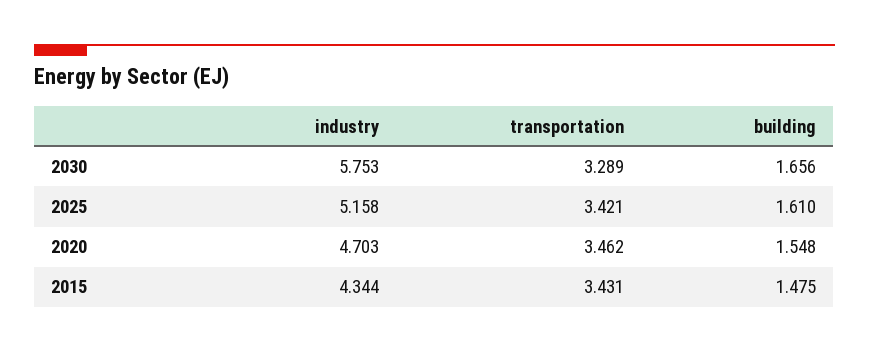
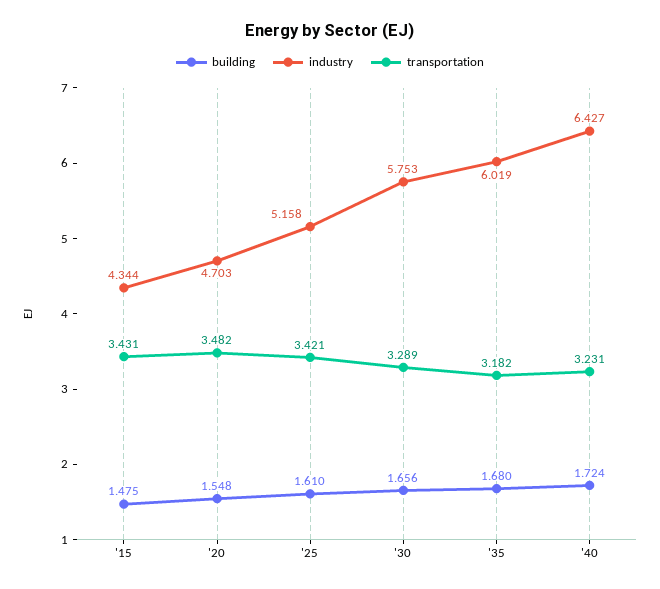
transportation, 2020: 3.462 -> 3.482
building, '35: none -> 1.68
industry, '35: none -> 6.019
transportation, '35: none -> 3.182
building, '40: none -> 1.724
industry, '40: none -> 6.427
transportation, '40: none -> 3.231

